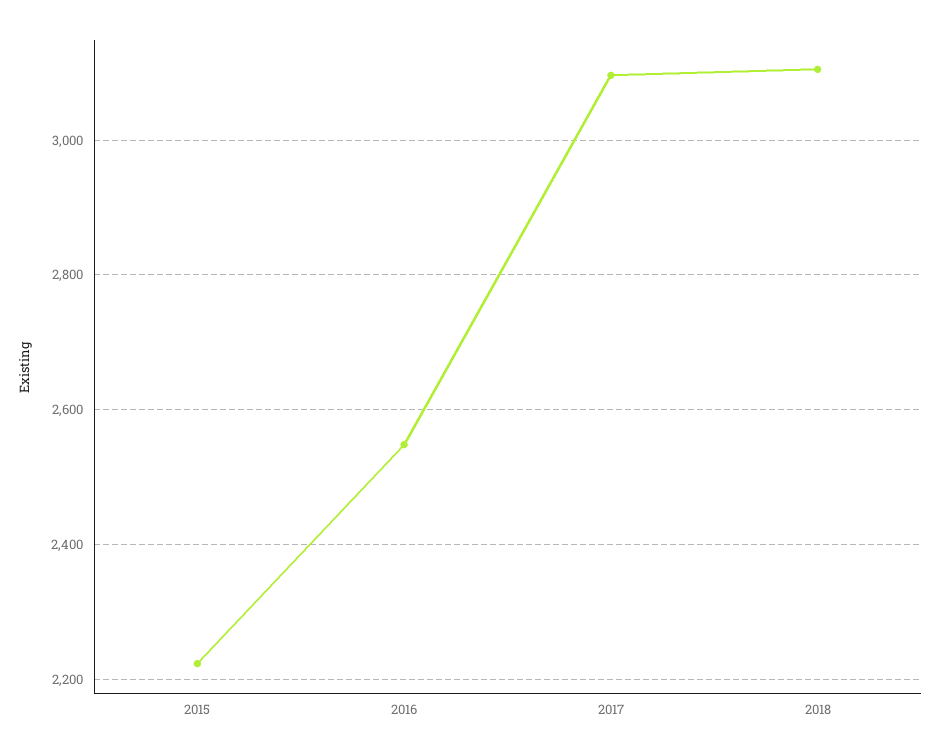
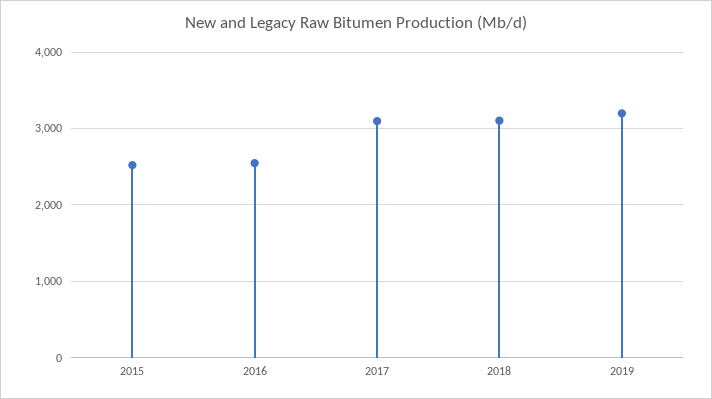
2015: 2220 -> 2500
2019: none -> 3200

